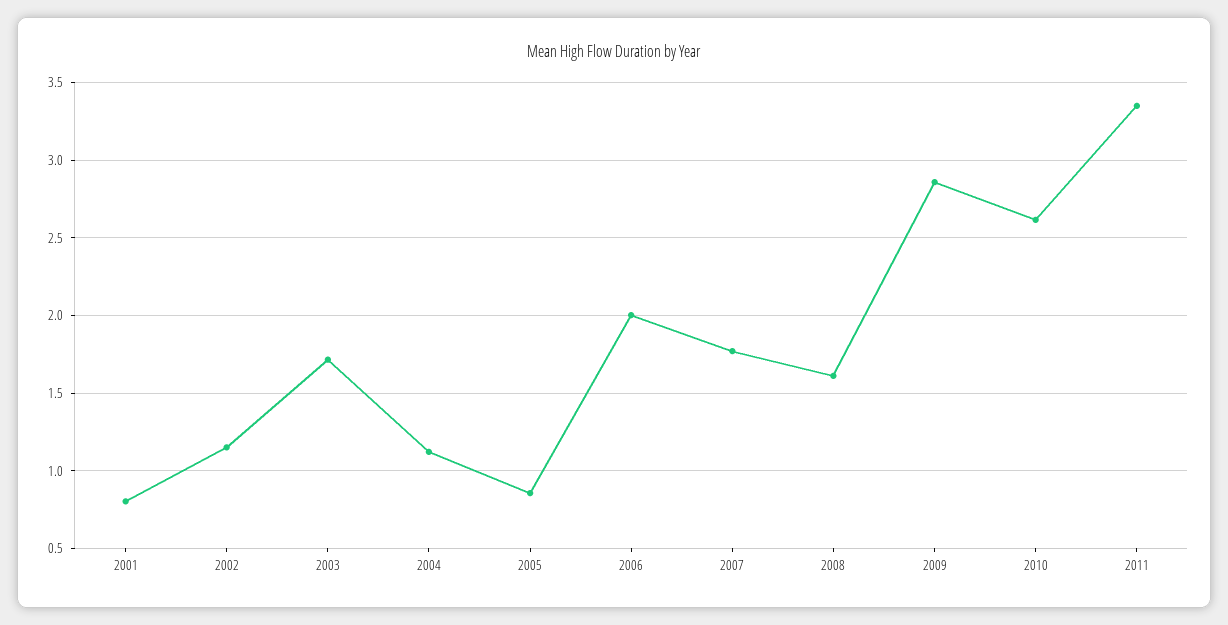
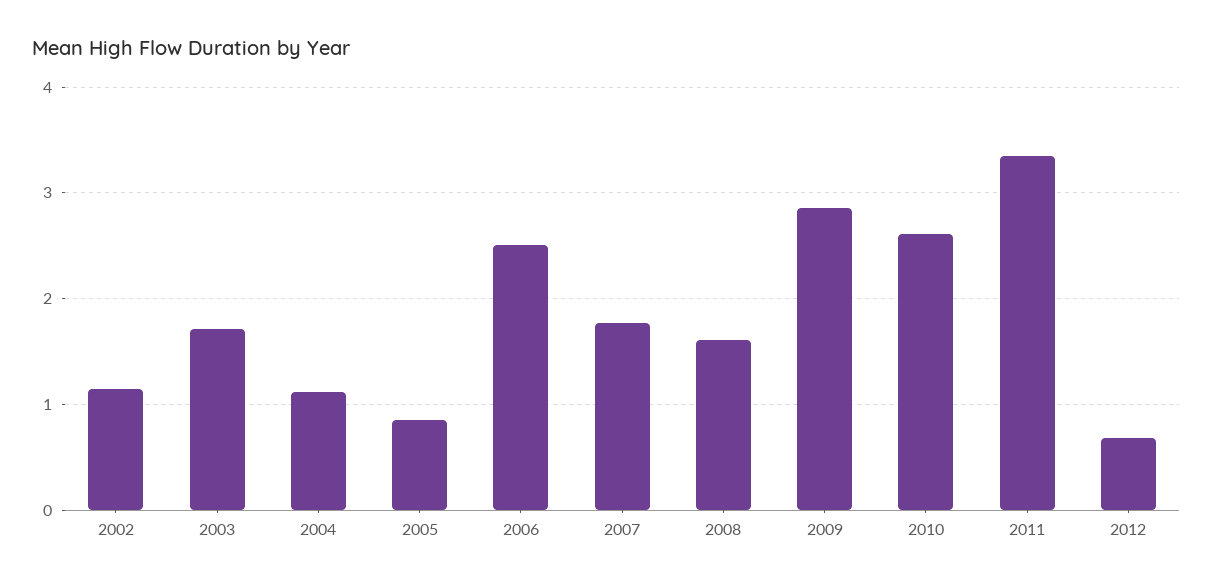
2001: 0.8 -> none
2006: 2 -> 2.5
2012: none -> 0.7

